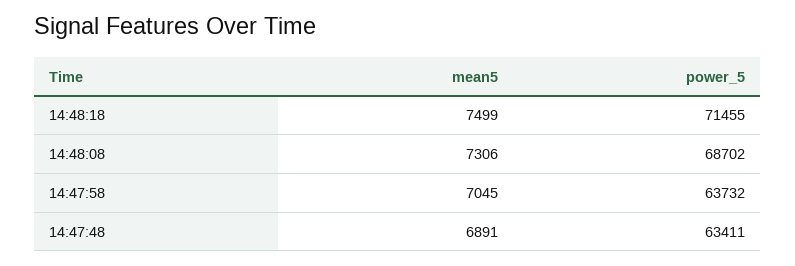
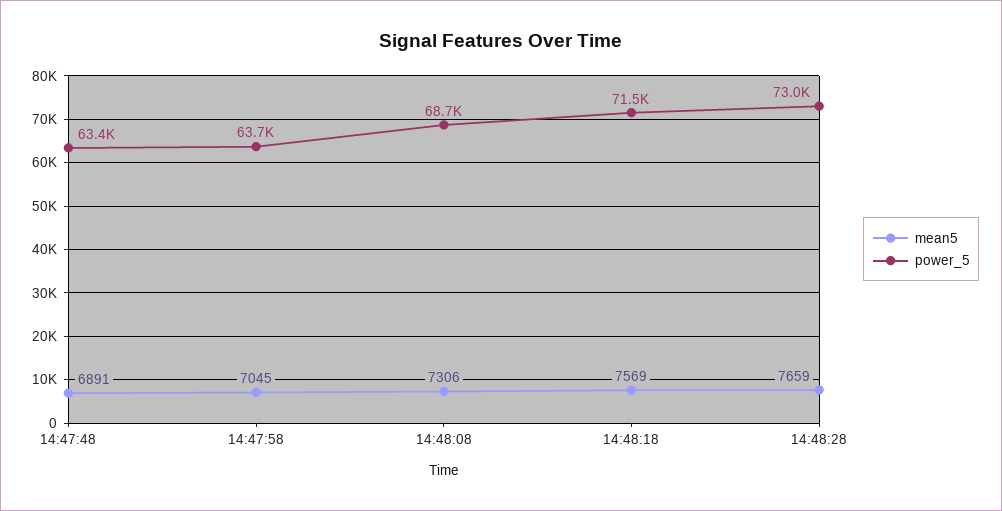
mean5, 14:48:18: 7499 -> 7569
mean5, 14:48:28: none -> 7659
power_5, 14:48:28: none -> 73000

